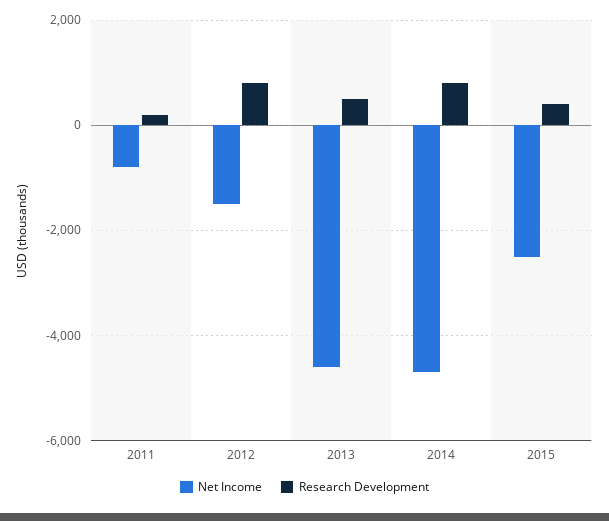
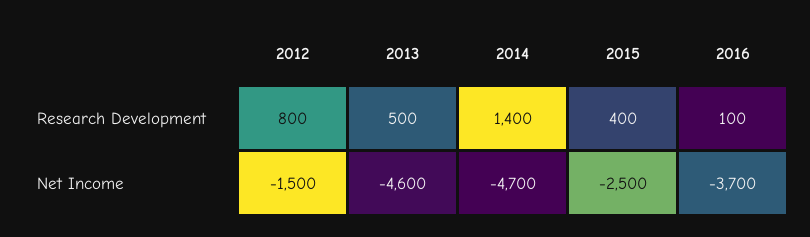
Net Income, 2011: -800 -> none
Research Development, 2011: 200 -> none
Research Development, 2014: 800 -> 1400
Research Development, 2016: none -> 100
Net Income, 2016: none -> -3700

